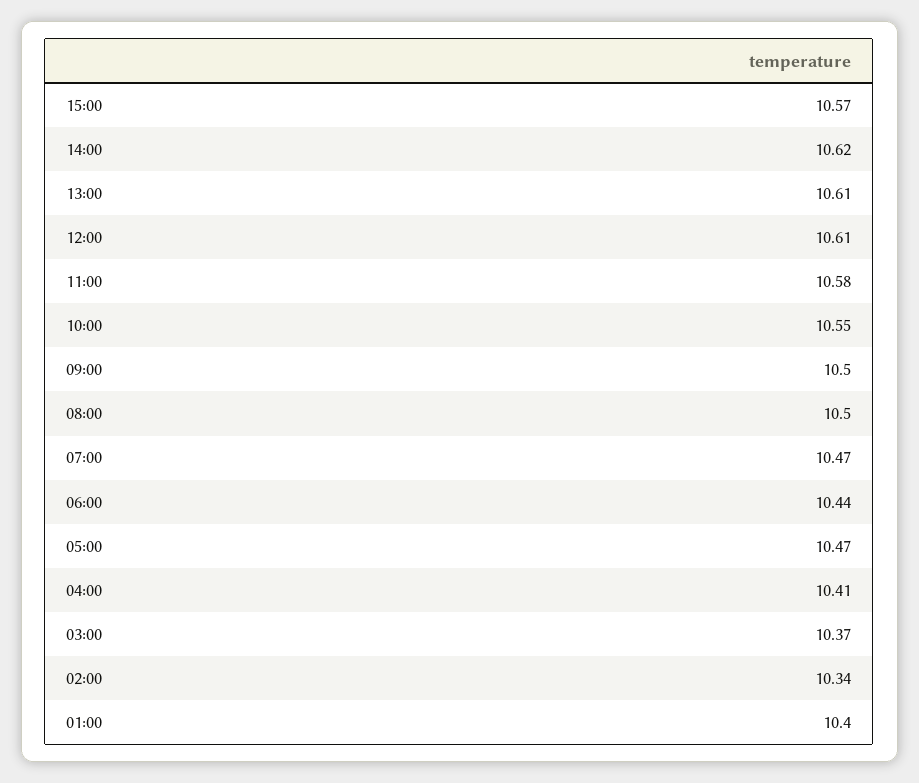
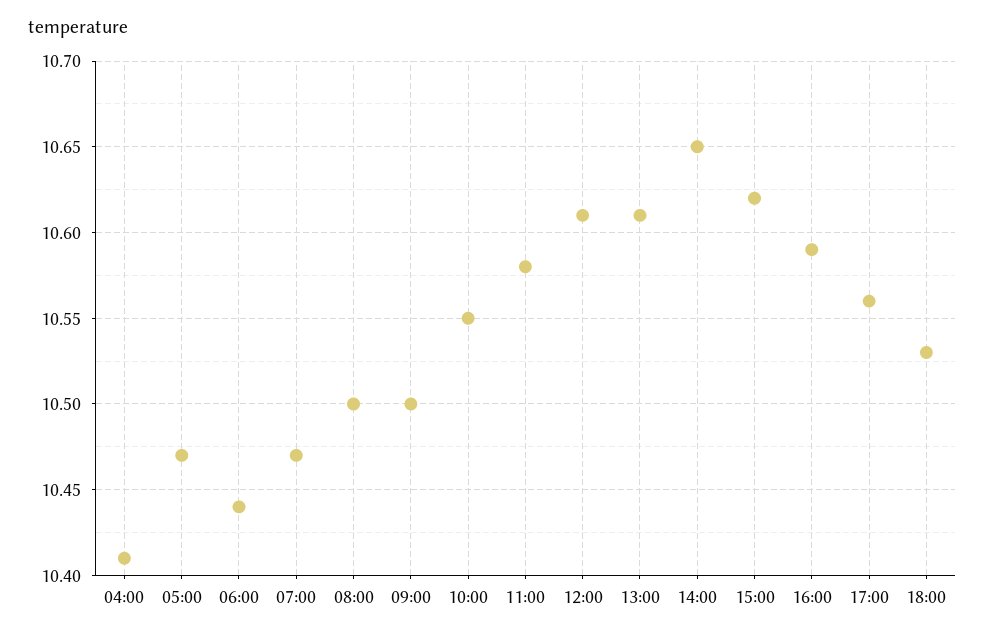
15:00: 10.57 -> 10.62
14:00: 10.62 -> 10.65
03:00: 10.37 -> none
02:00: 10.34 -> none
01:00: 10.4 -> none
16:00: none -> 10.59
17:00: none -> 10.56
18:00: none -> 10.53

